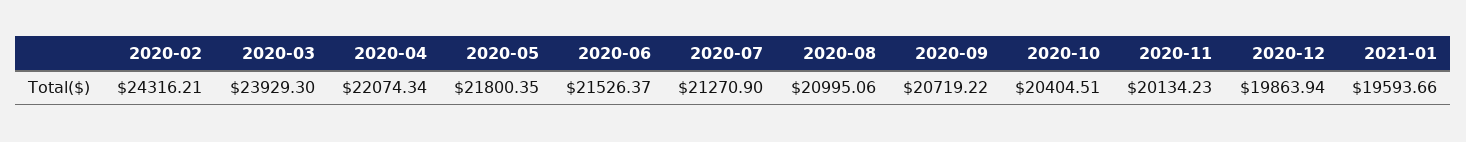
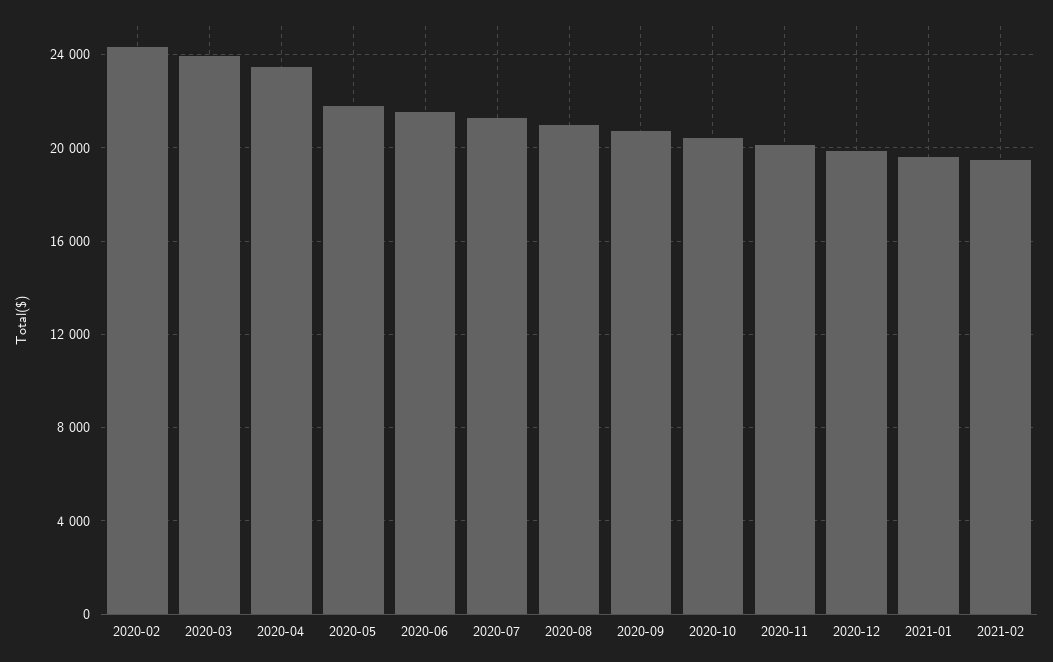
2020-04: 22074.34 -> 23500
2021-02: none -> 19500

